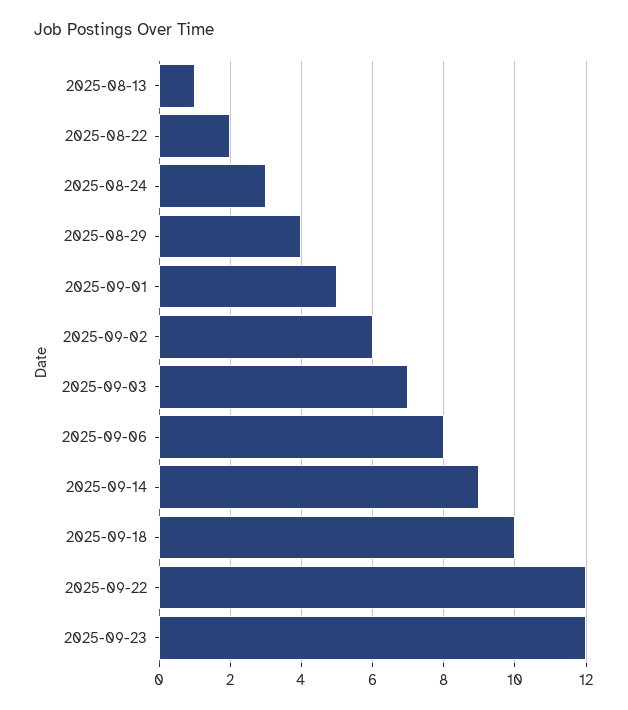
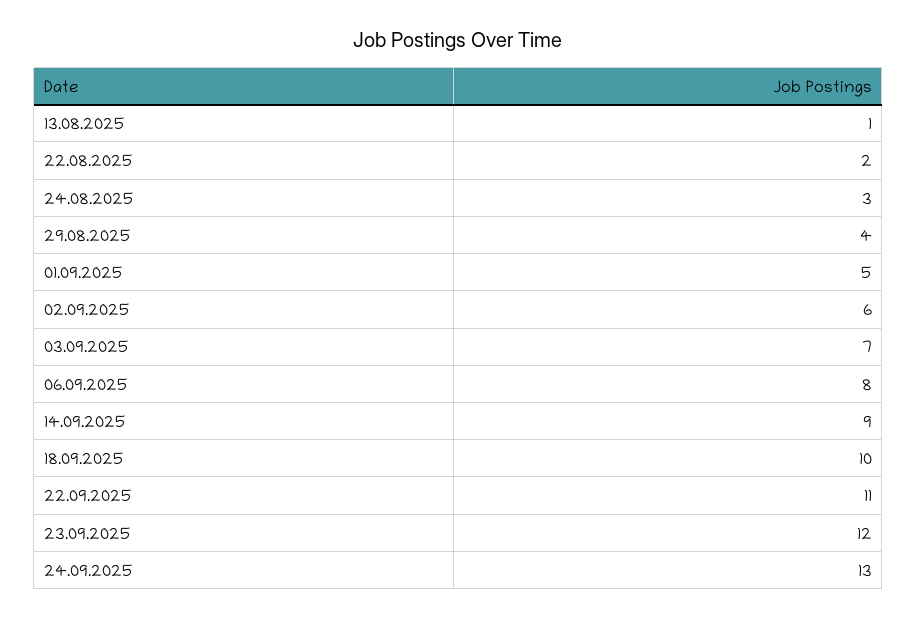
2025-09-22: 12 -> 11
24.09.2025: none -> 13

